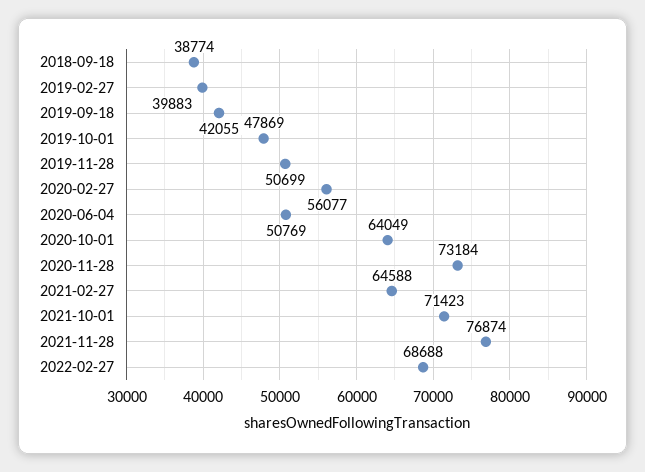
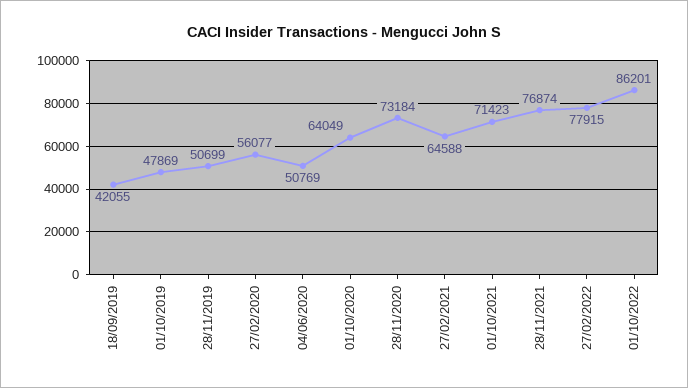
2018-09-18: 38774 -> none
2019-02-27: 39883 -> none
2022-02-27: 68688 -> 77915
01/10/2022: none -> 86201

